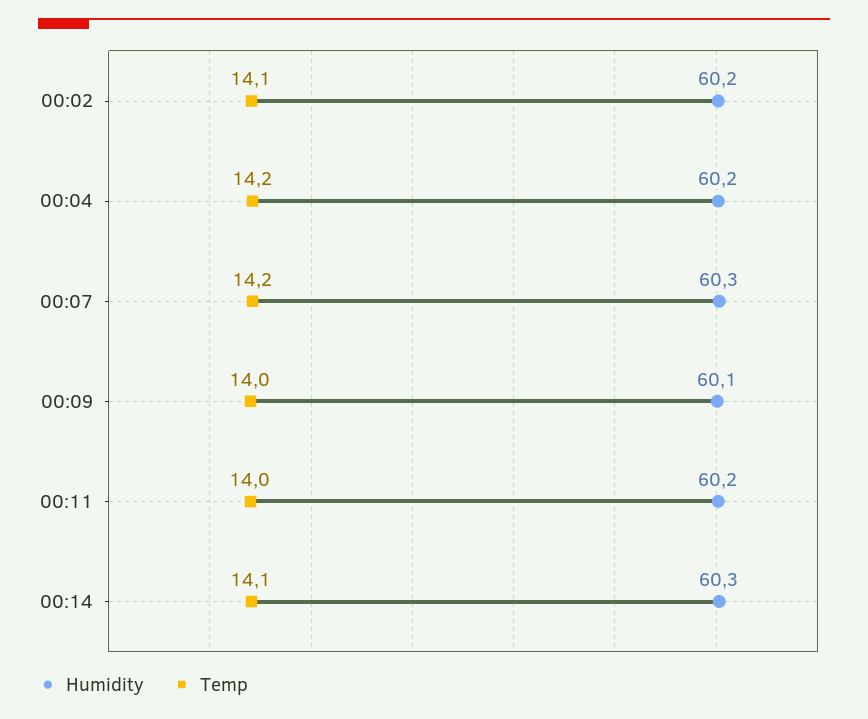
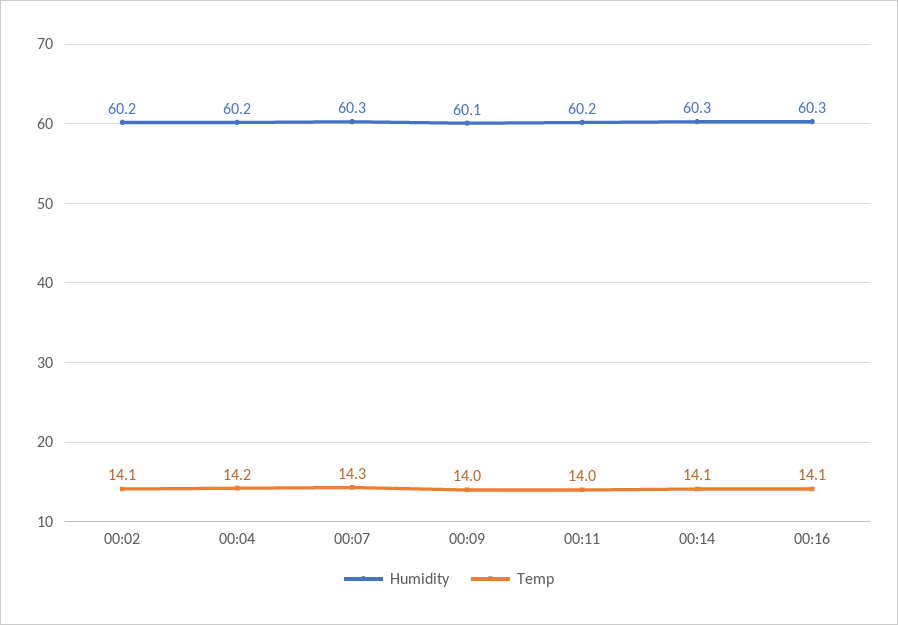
Temp, 00:07: 14.2 -> 14.3
Humidity, 00:16: none -> 60.3
Temp, 00:16: none -> 14.1

